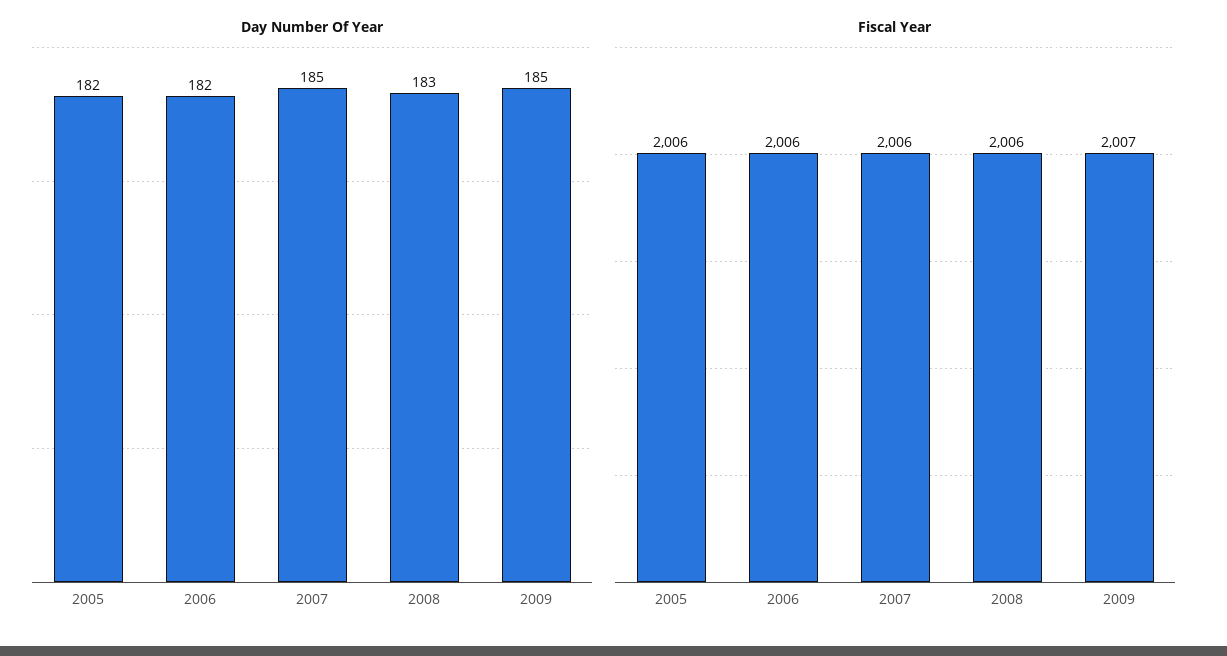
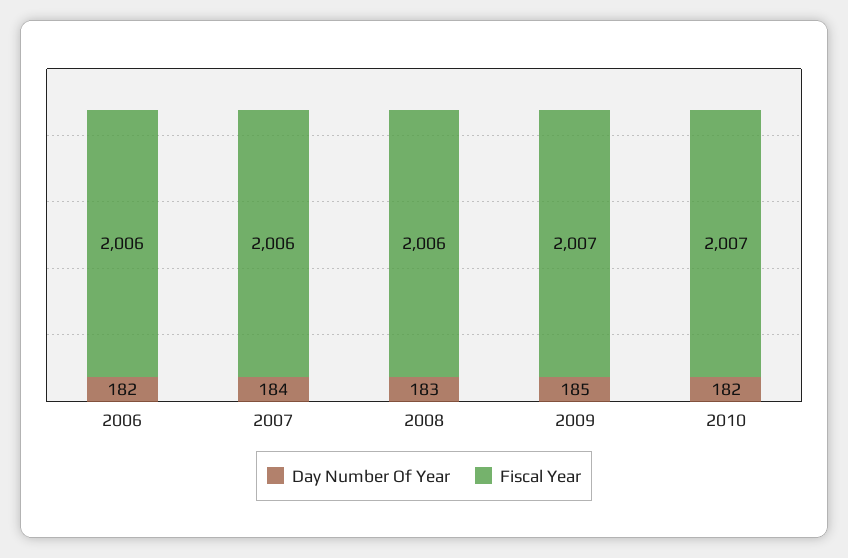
Day Number Of Year, 2005: 182 -> none
Day Number Of Year, 2007: 185 -> 184
Fiscal Year, 2005: 2006 -> none
Day Number Of Year, 2010: none -> 182
Fiscal Year, 2010: none -> 2007

